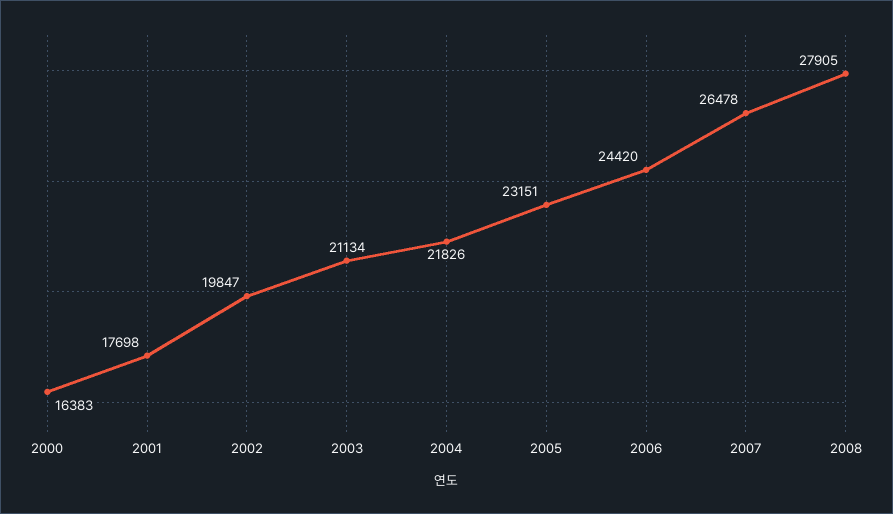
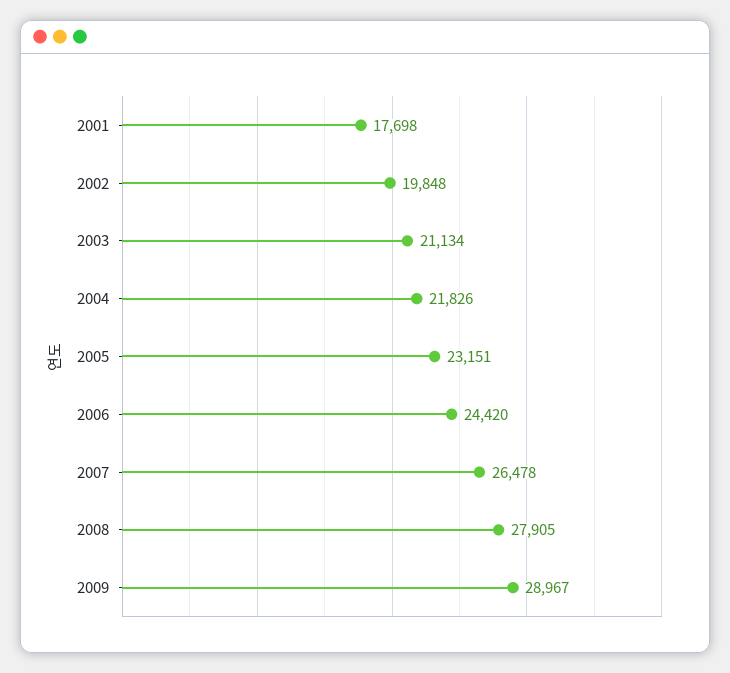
2000: 16383 -> none
2002: 19847 -> 19848
2009: none -> 28967

